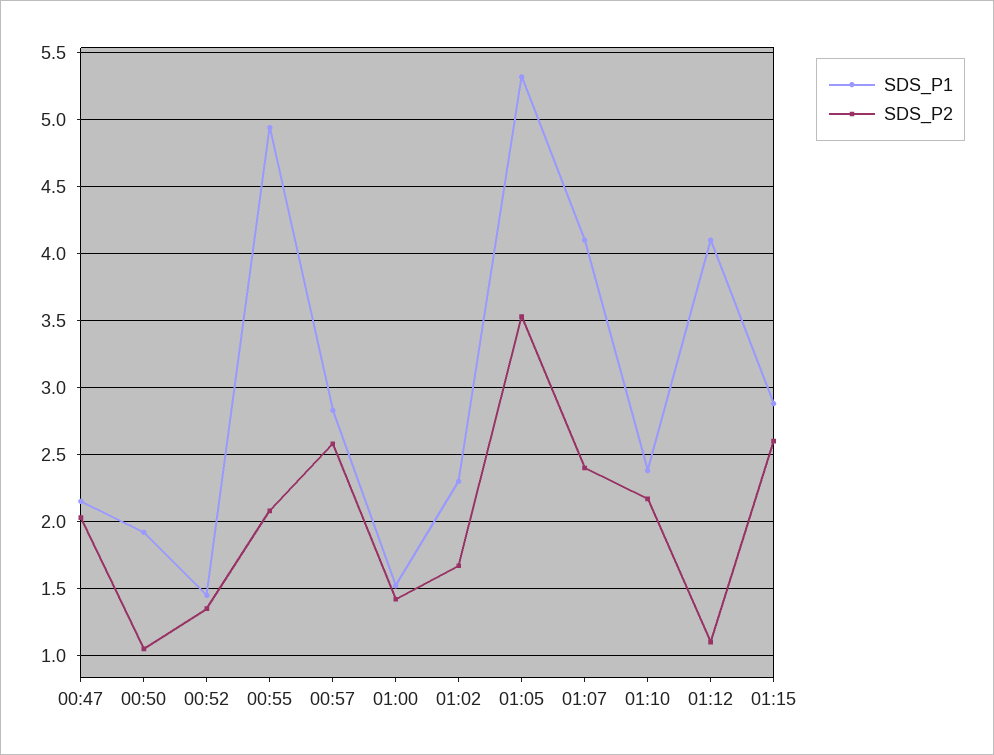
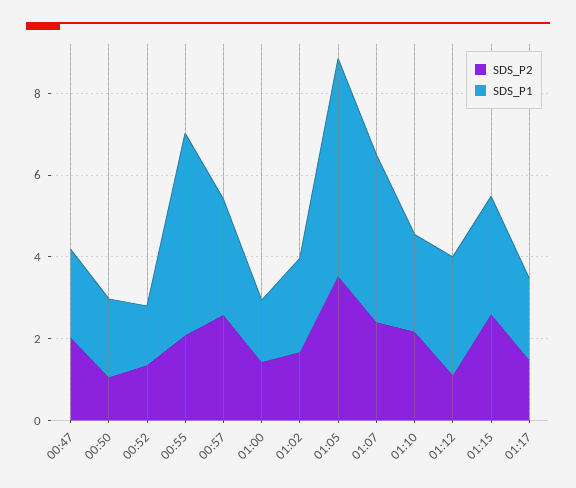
SDS_P1, 01:12: 4.1 -> 3
SDS_P2, 01:17: none -> 1.5
SDS_P1, 01:17: none -> 2

